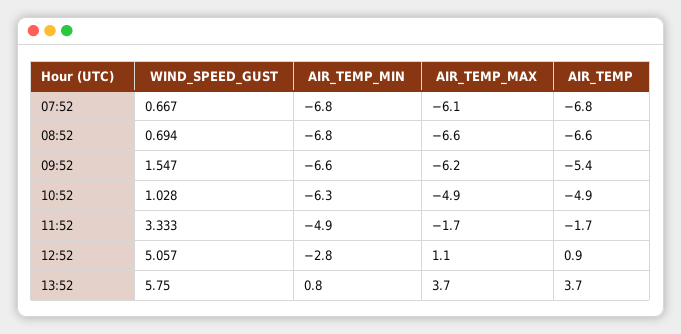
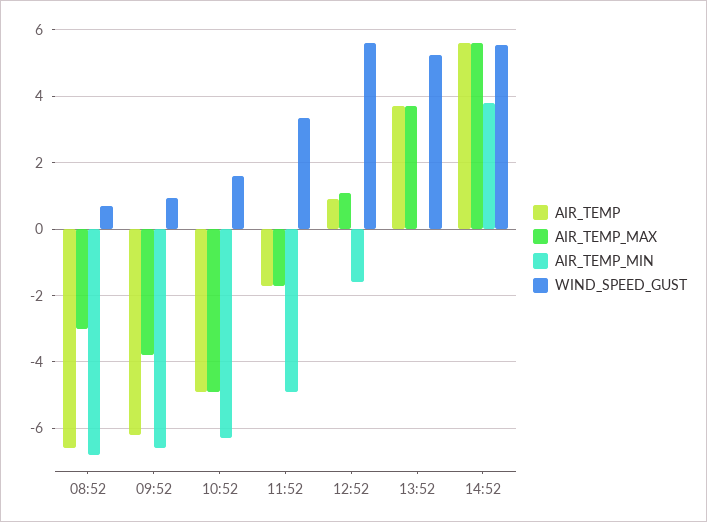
WIND_SPEED_GUST, 07:52: 0.667 -> none
AIR_TEMP_MIN, 07:52: -6.8 -> none
AIR_TEMP_MAX, 07:52: -6.1 -> none
AIR_TEMP, 07:52: -6.8 -> none
AIR_TEMP_MAX, 08:52: -6.6 -> -3
WIND_SPEED_GUST, 09:52: 1.547 -> 1
AIR_TEMP_MAX, 09:52: -6.2 -> -3.8
AIR_TEMP, 09:52: -5.4 -> -6.2
WIND_SPEED_GUST, 10:52: 1.028 -> 1.6
WIND_SPEED_GUST, 12:52: 5.057 -> 5.6
AIR_TEMP_MIN, 12:52: -2.8 -> -1.6
WIND_SPEED_GUST, 13:52: 5.75 -> 5.2
AIR_TEMP_MIN, 13:52: 0.8 -> 0
AIR_TEMP, 14:52: none -> 5.6
AIR_TEMP_MAX, 14:52: none -> 5.6
AIR_TEMP_MIN, 14:52: none -> 3.8
WIND_SPEED_GUST, 14:52: none -> 5.6

